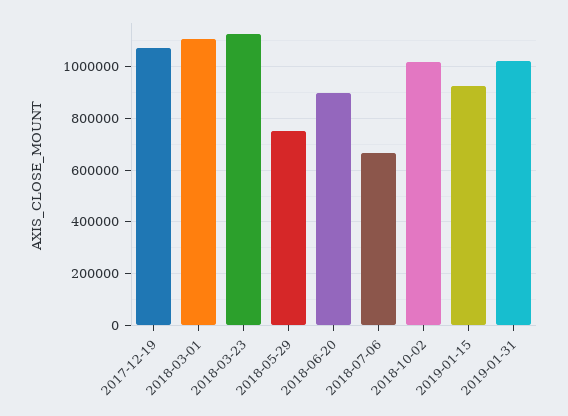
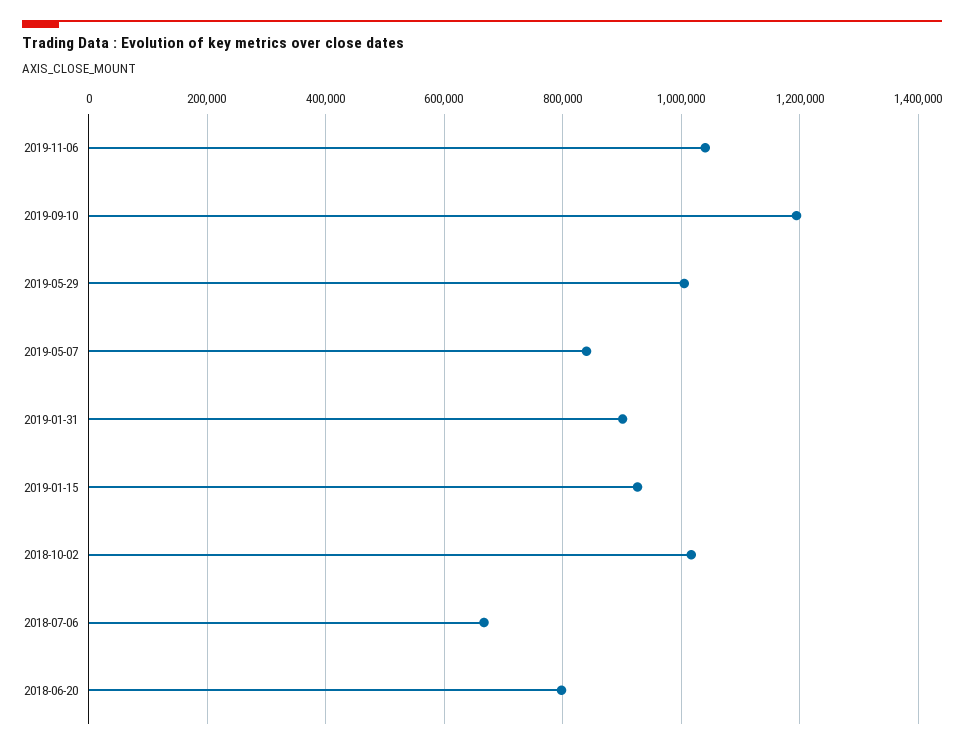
2017-12-19: 1075000 -> none
2018-03-01: 1100000 -> none
2018-03-23: 1125000 -> none
2018-05-29: 750000 -> none
2018-06-20: 900000 -> 800000
2019-01-31: 1025000 -> 900000
2019-11-06: none -> 1040000
2019-09-10: none -> 1200000
2019-05-29: none -> 1000000
2019-05-07: none -> 840000

